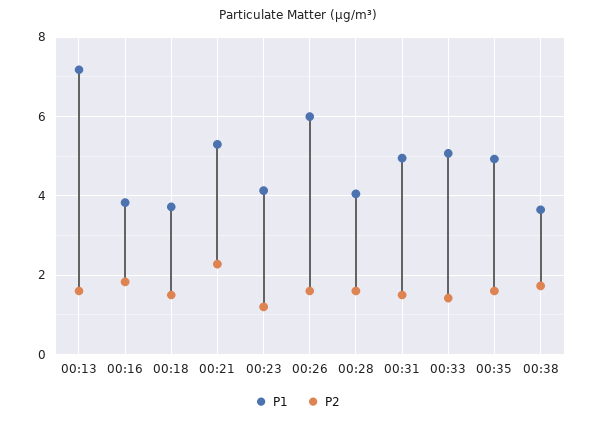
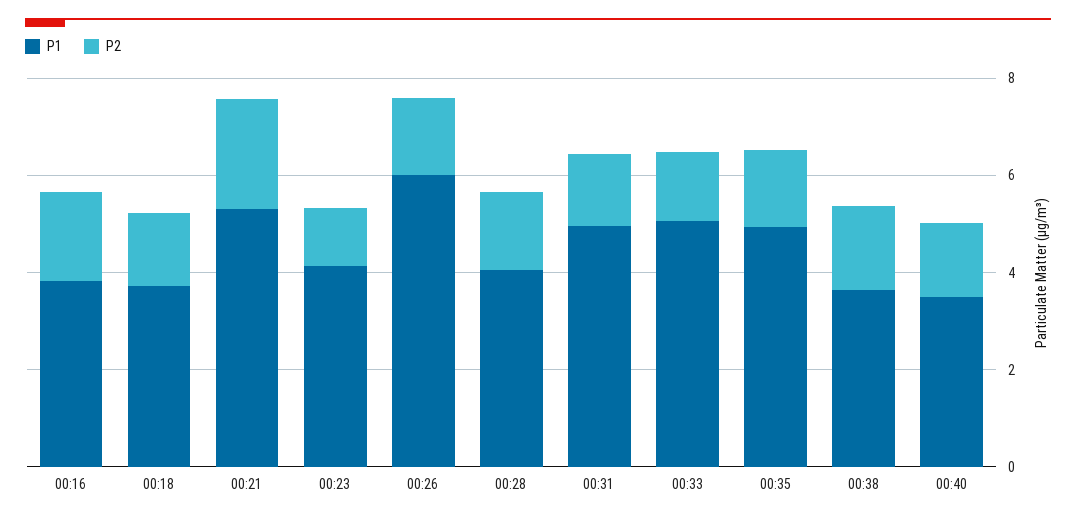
P1, 00:13: 7.2 -> none
P2, 00:13: 1.6 -> none
P1, 00:40: none -> 3.5
P2, 00:40: none -> 1.5

